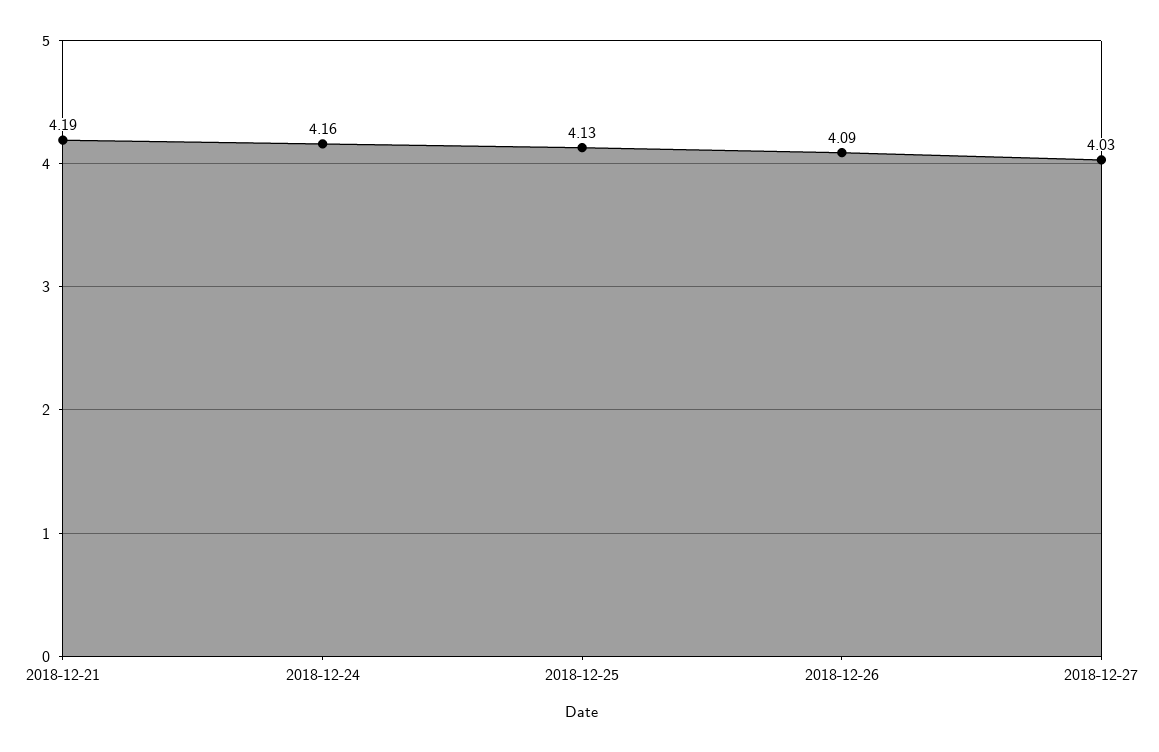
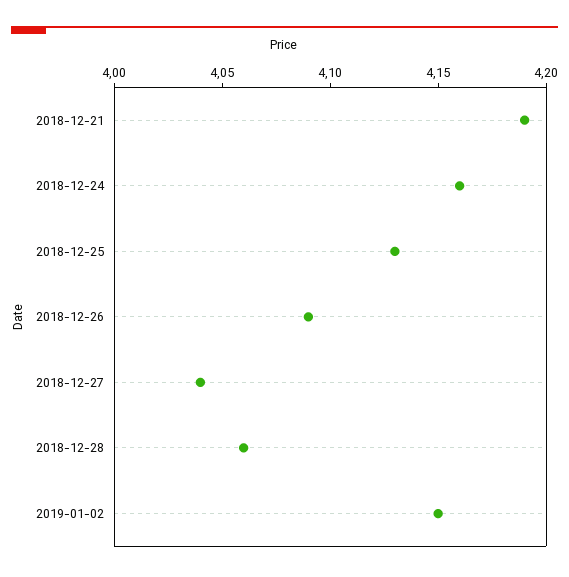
2018-12-27: 4.03 -> 4.04
2018-12-28: none -> 4.06
2019-01-02: none -> 4.15

